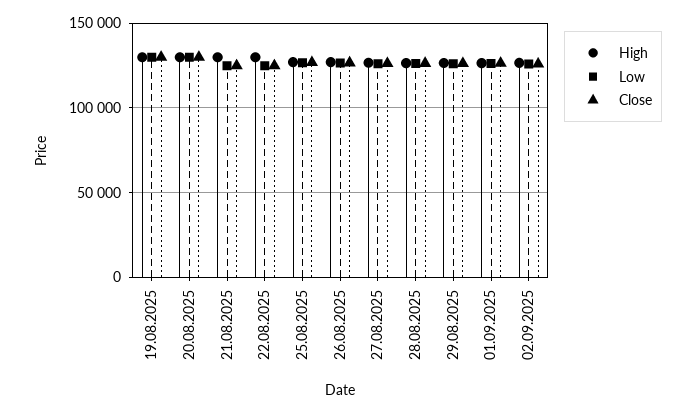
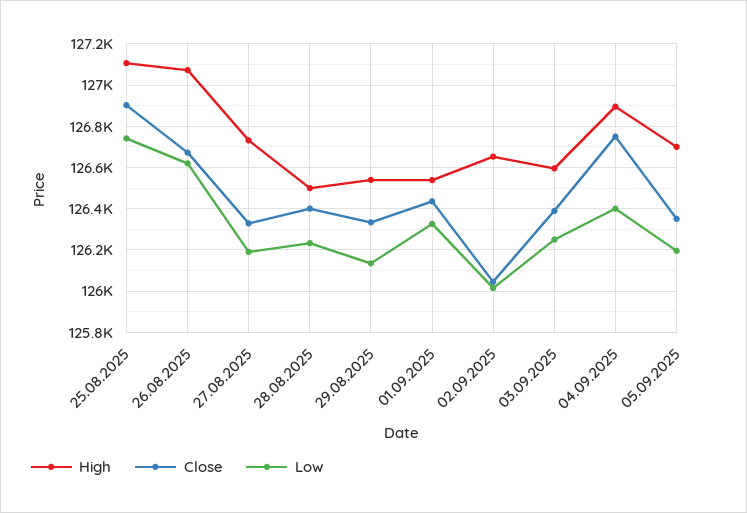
High, 19.08.2025: 130000 -> none
Low, 19.08.2025: 130000 -> none
Close, 19.08.2025: 130000 -> none
High, 20.08.2025: 130000 -> none
Low, 20.08.2025: 130000 -> none
Close, 20.08.2025: 130000 -> none
High, 21.08.2025: 130000 -> none
Low, 21.08.2025: 125000 -> none
Close, 21.08.2025: 125000 -> none
High, 22.08.2025: 130000 -> none
Low, 22.08.2025: 125000 -> none
Close, 22.08.2025: 125000 -> none
High, 03.09.2025: none -> 126600
Close, 03.09.2025: none -> 126400
Low, 03.09.2025: none -> 126250
High, 04.09.2025: none -> 126900
Close, 04.09.2025: none -> 126750
Low, 04.09.2025: none -> 126400
High, 05.09.2025: none -> 126700
Close, 05.09.2025: none -> 126350
Low, 05.09.2025: none -> 126200

